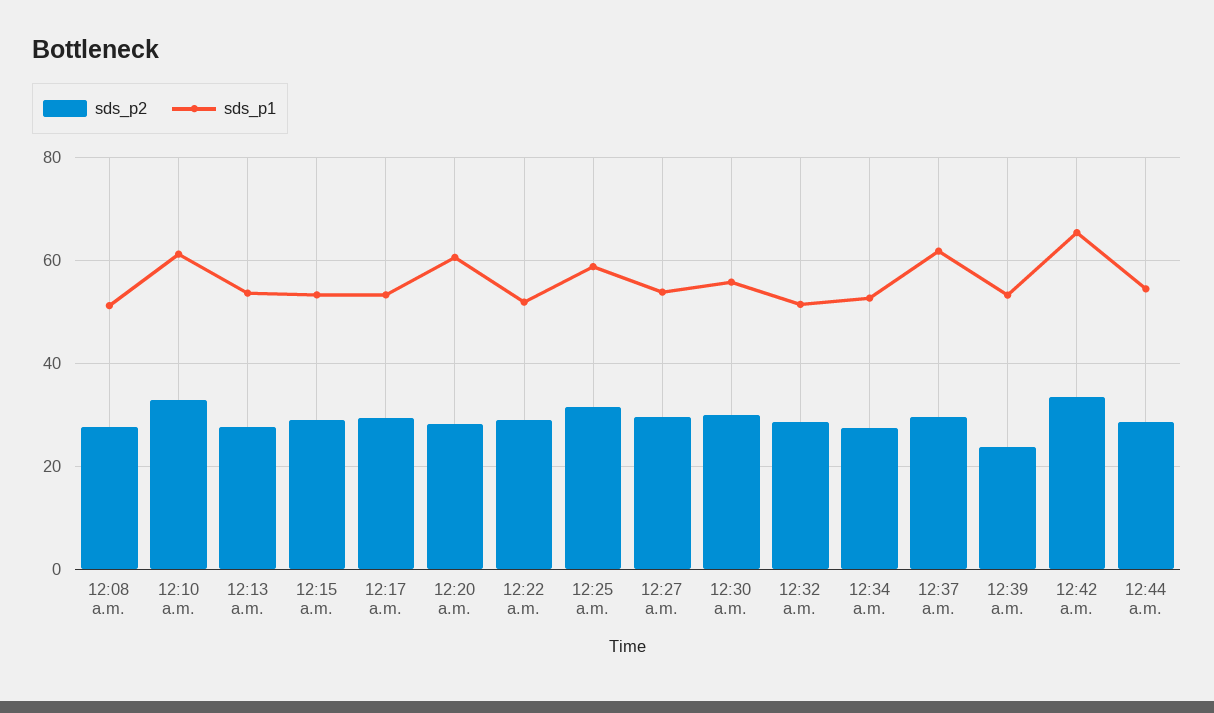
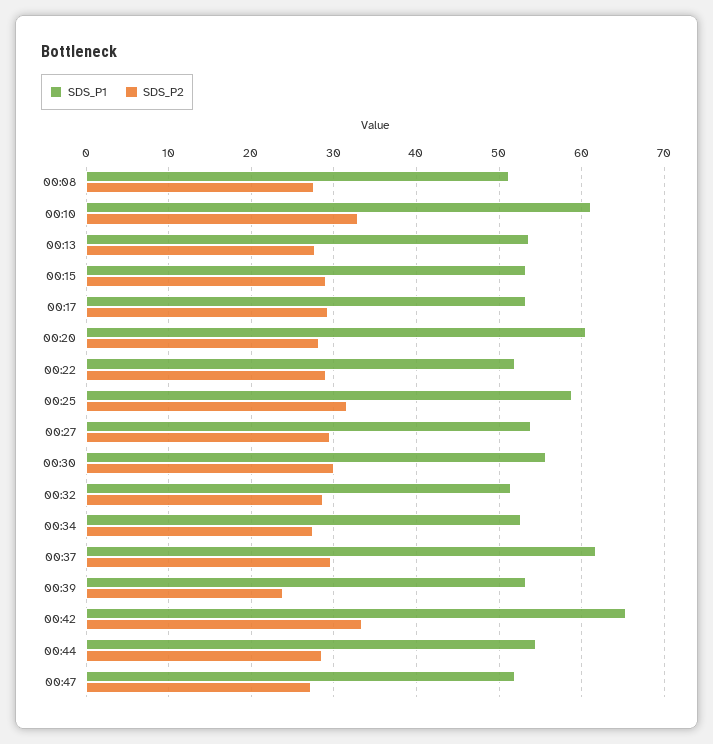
sds_p1, 00:47: none -> 52
sds_p2, 00:47: none -> 27

